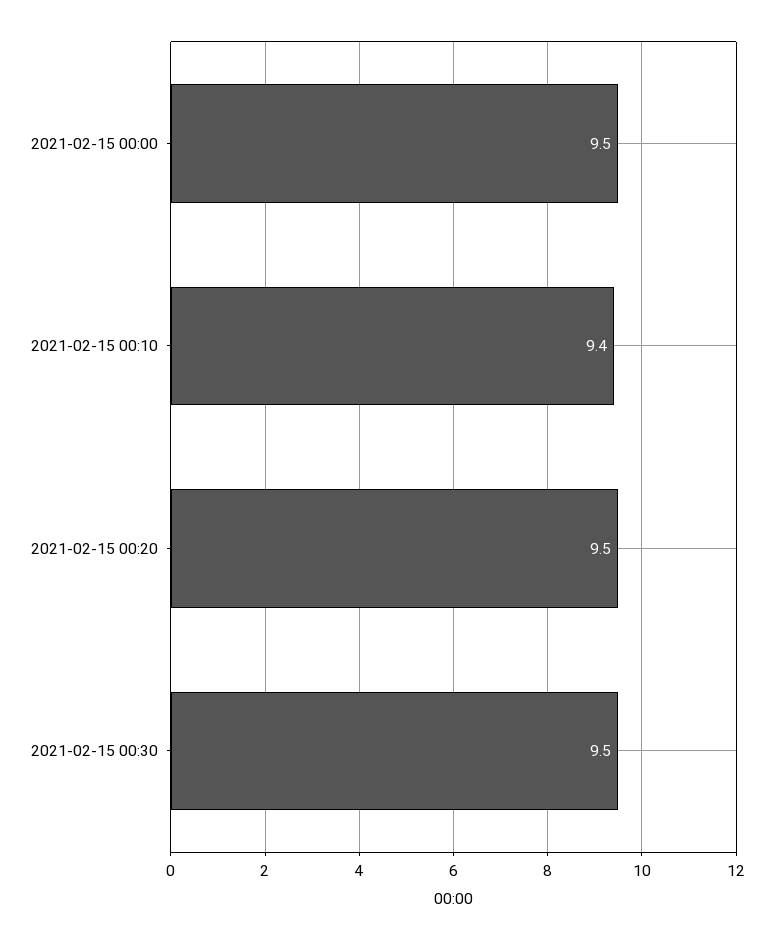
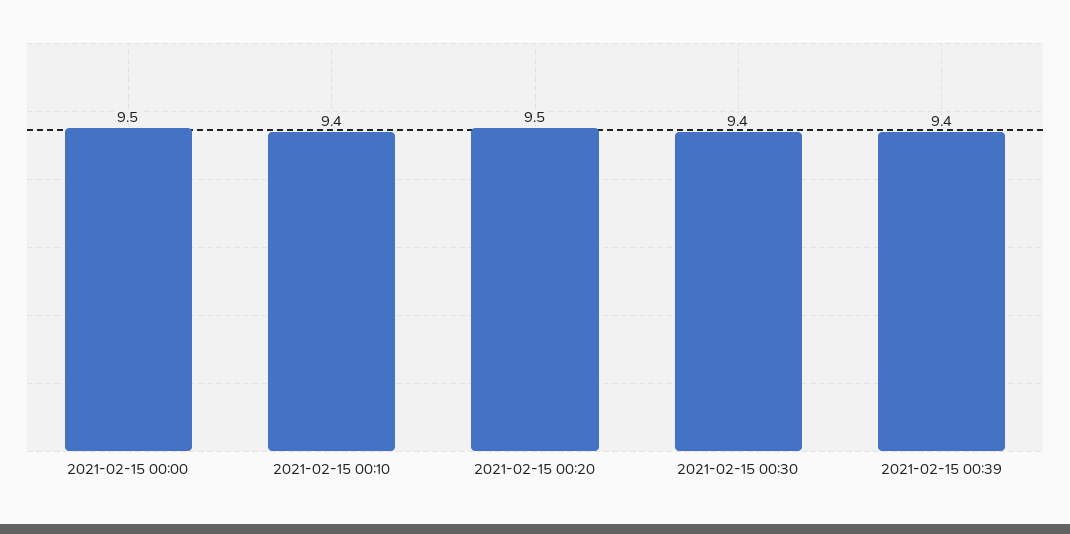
2021-02-15 00:30: 9.5 -> 9.4
2021-02-15 00:39: none -> 9.4

